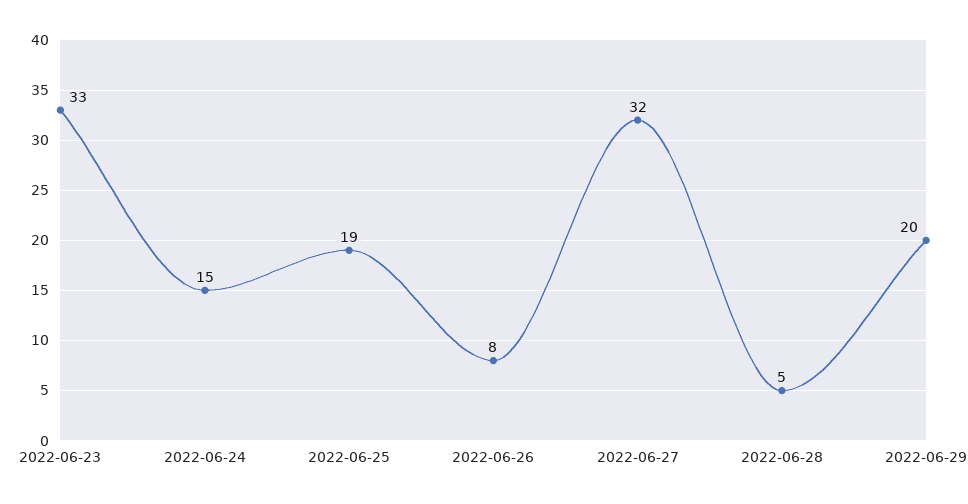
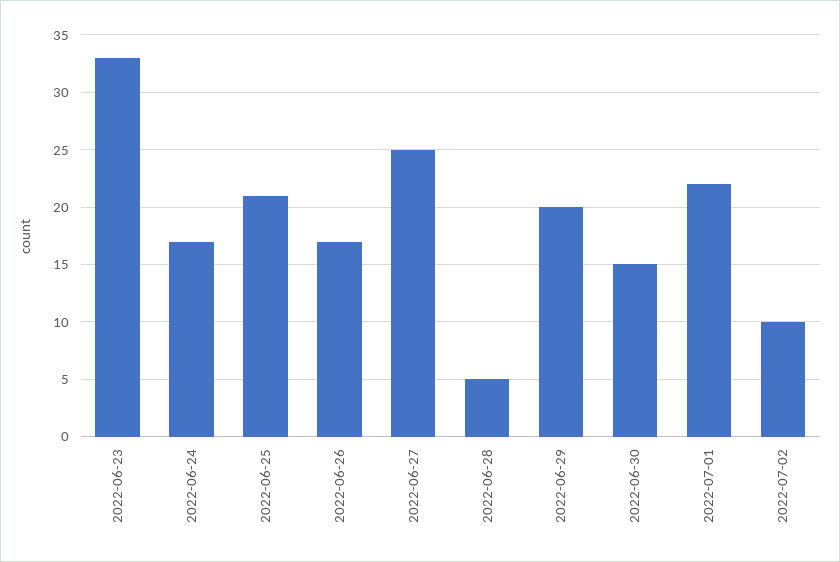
2022-06-24: 15 -> 17
2022-06-25: 19 -> 21
2022-06-26: 8 -> 17
2022-06-27: 32 -> 25
2022-06-30: none -> 15
2022-07-01: none -> 22
2022-07-02: none -> 10

